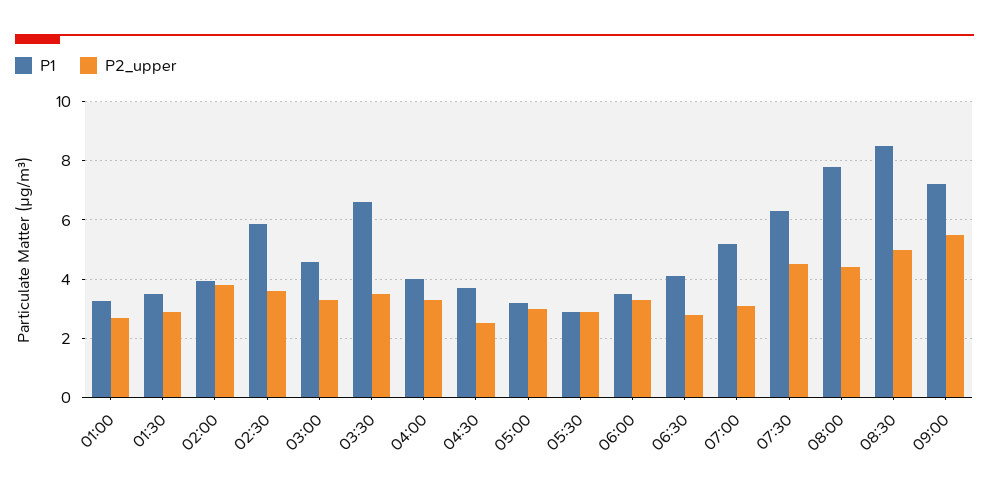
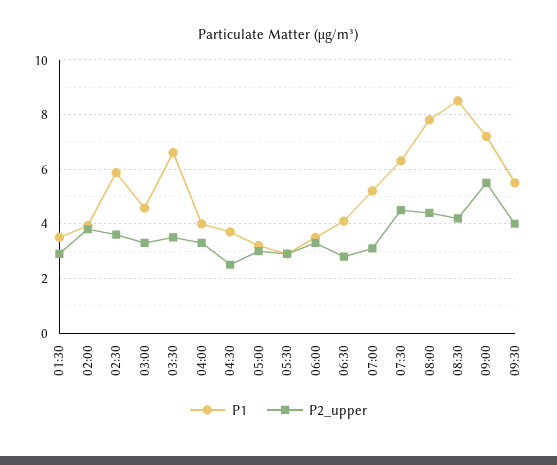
P1, 01:00: 3.25 -> none
P2_upper, 01:00: 2.75 -> none
P2_upper, 08:30: 5 -> 4.25
P1, 09:30: none -> 5.5
P2_upper, 09:30: none -> 4

